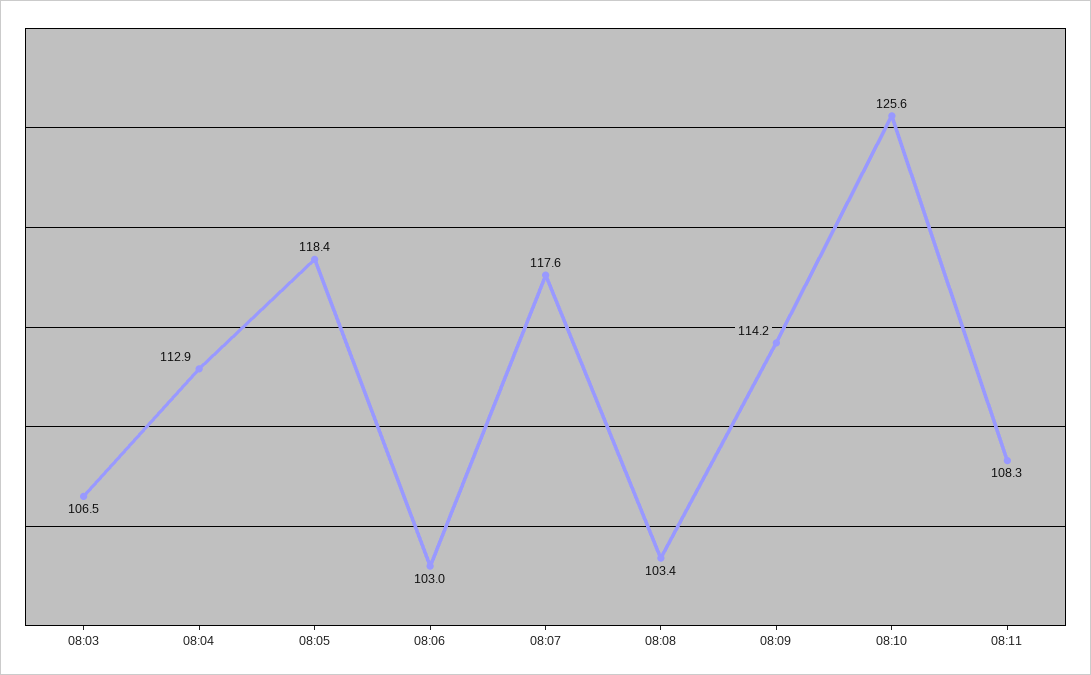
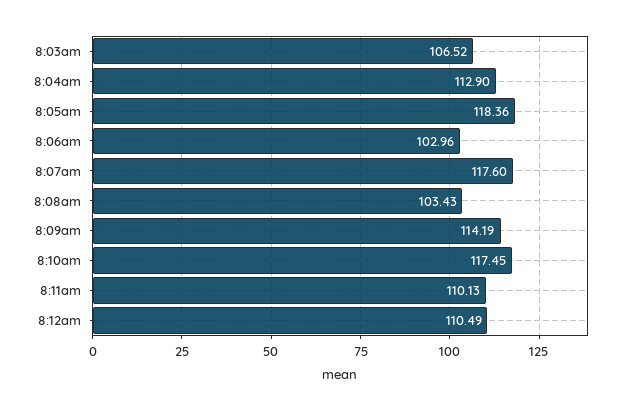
08:10: 125.6 -> 117.45
08:11: 108.3 -> 110.13
8:12am: none -> 110.49

